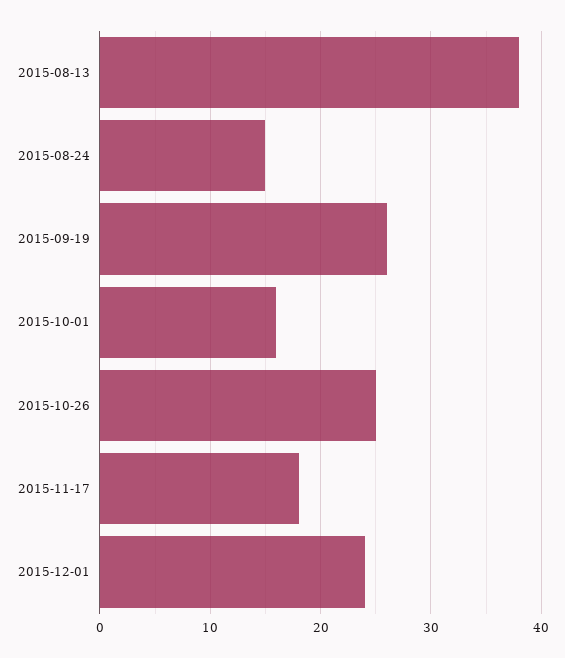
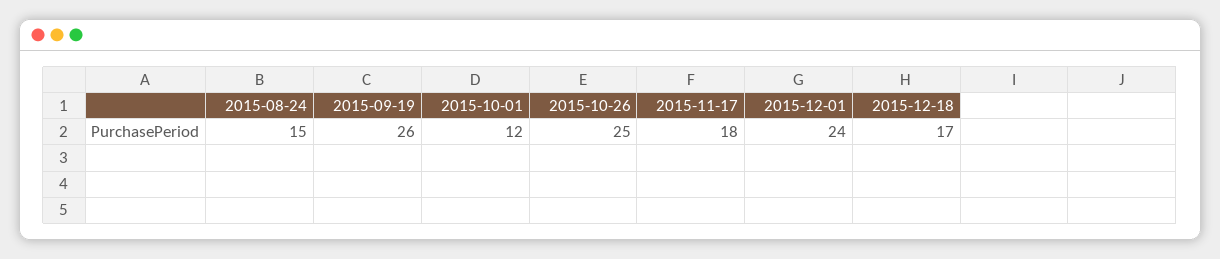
2015-08-13: 38 -> none
2015-10-01: 16 -> 12
2015-12-18: none -> 17

